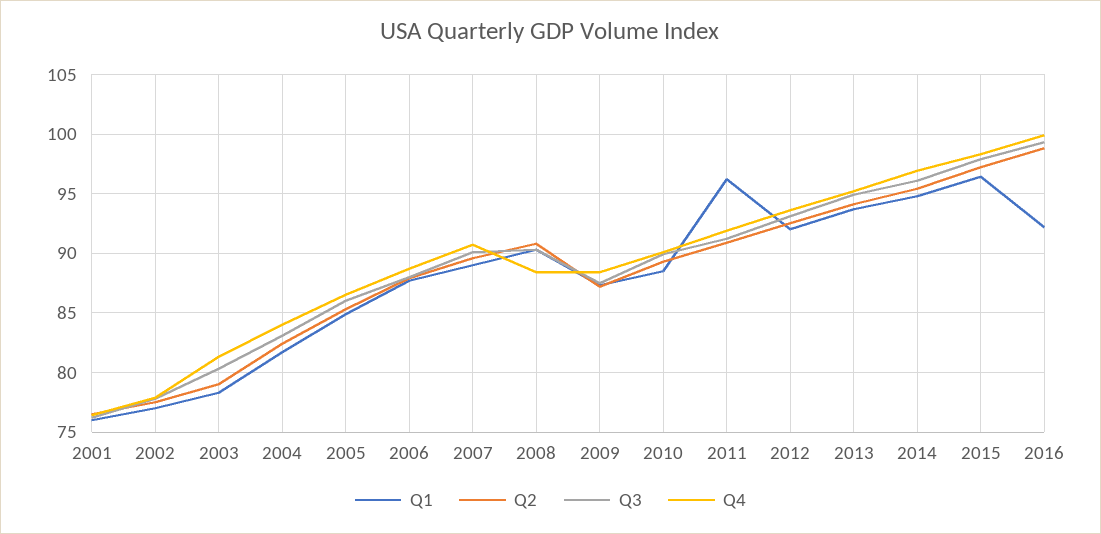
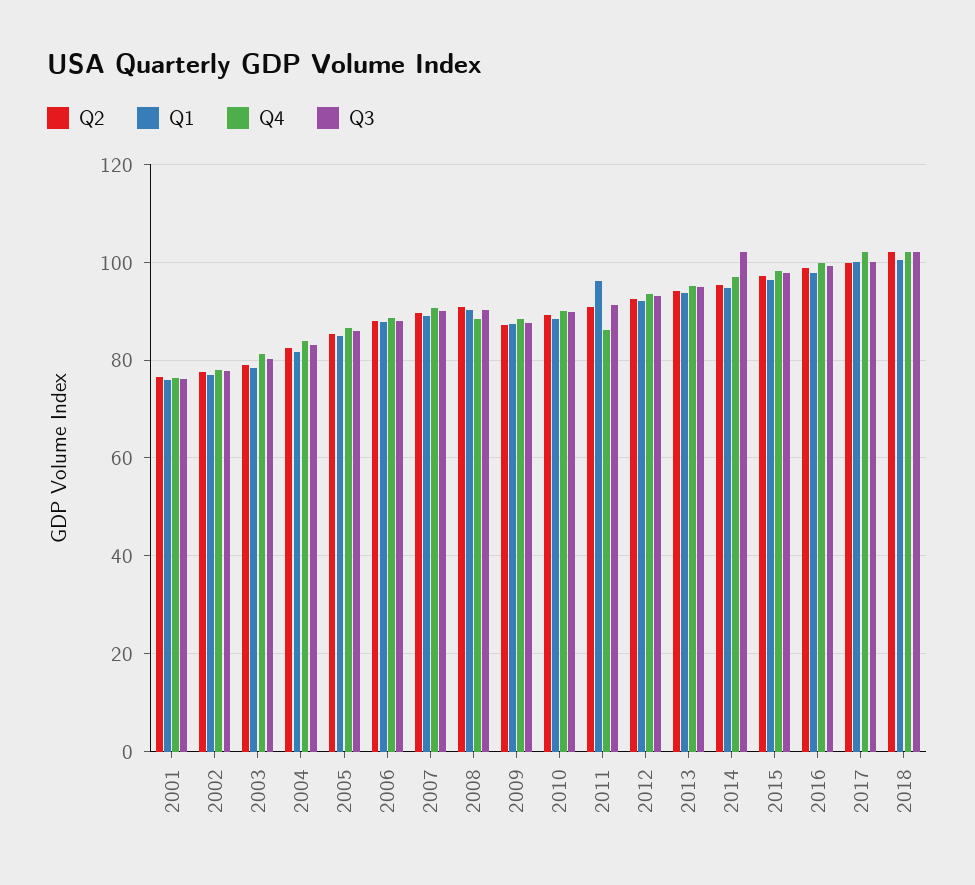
Q4, 2011: 92 -> 86
Q3, 2014: 96 -> 102
Q1, 2016: 92 -> 98
Q2, 2017: none -> 100
Q1, 2017: none -> 100
Q4, 2017: none -> 102
Q3, 2017: none -> 100
Q2, 2018: none -> 102
Q1, 2018: none -> 100
Q4, 2018: none -> 102
Q3, 2018: none -> 102

